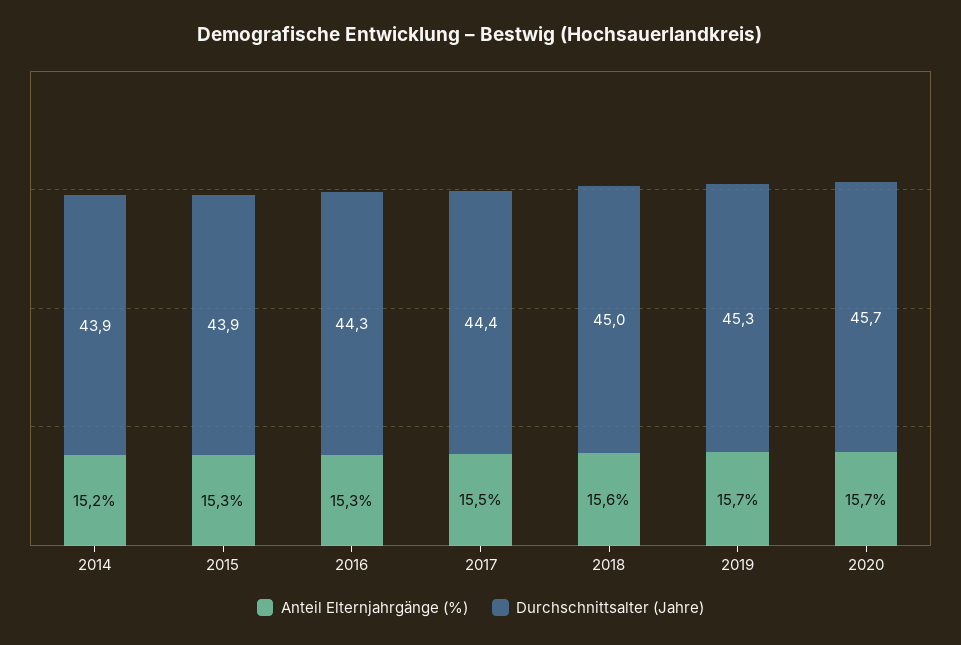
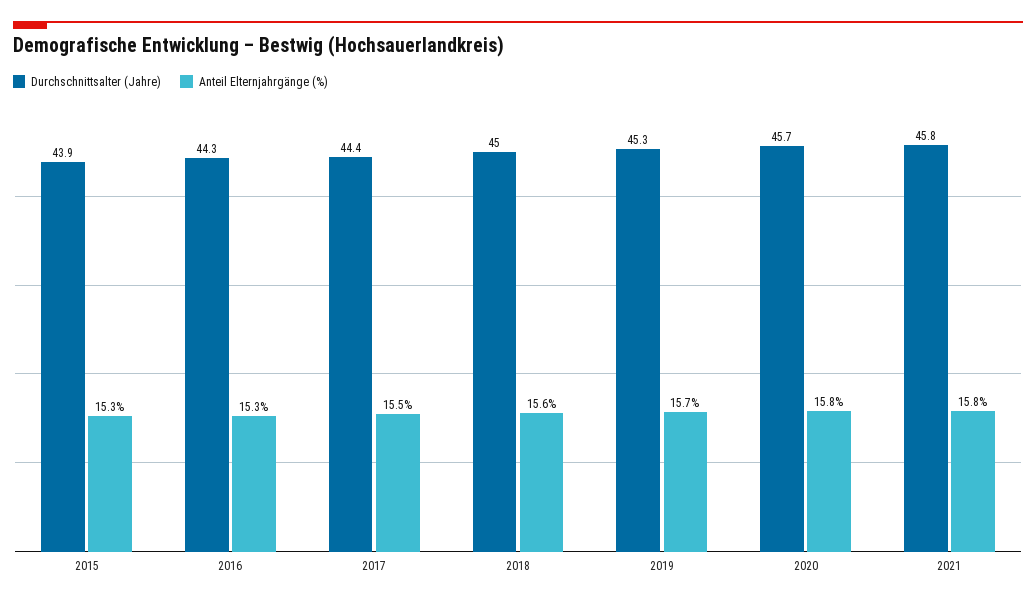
Anteil Elternjahrgänge (%), 2014: 15.2 -> none
Durchschnittsalter (Jahre), 2014: 43.9 -> none
Anteil Elternjahrgänge (%), 2020: 15.7 -> 15.8
Durchschnittsalter (Jahre), 2021: none -> 45.8
Anteil Elternjahrgänge (%), 2021: none -> 15.8

